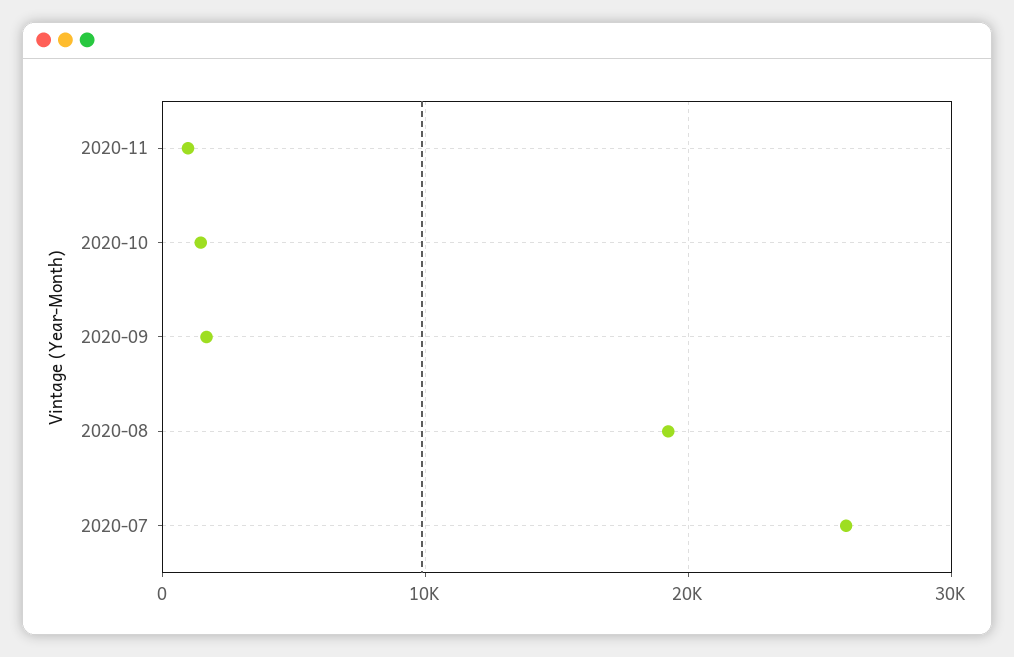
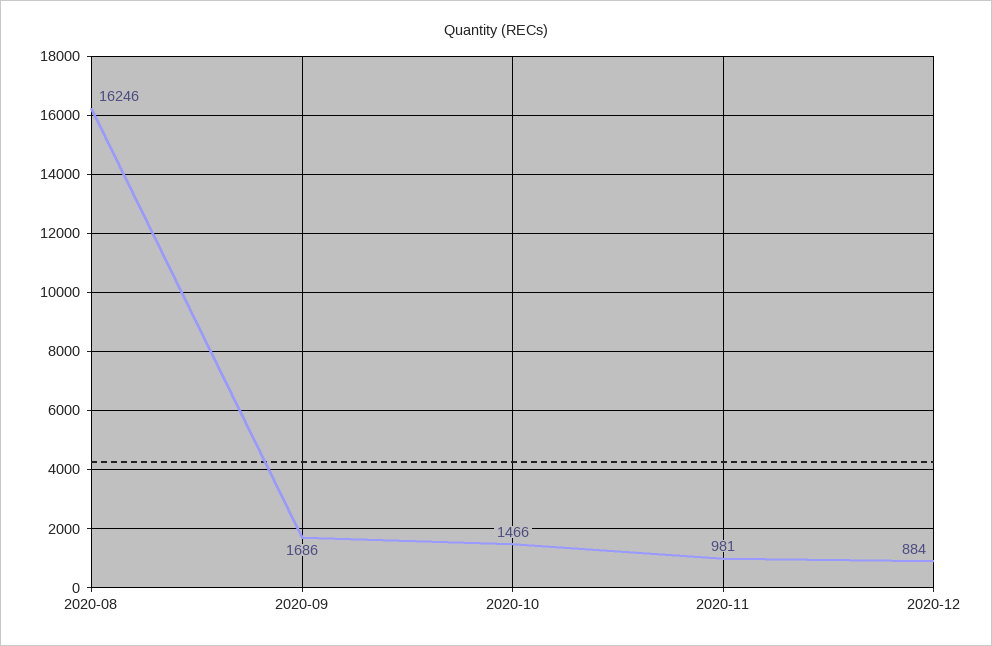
2020-08: 19000 -> 16246
2020-07: 26000 -> none
2020-12: none -> 884

